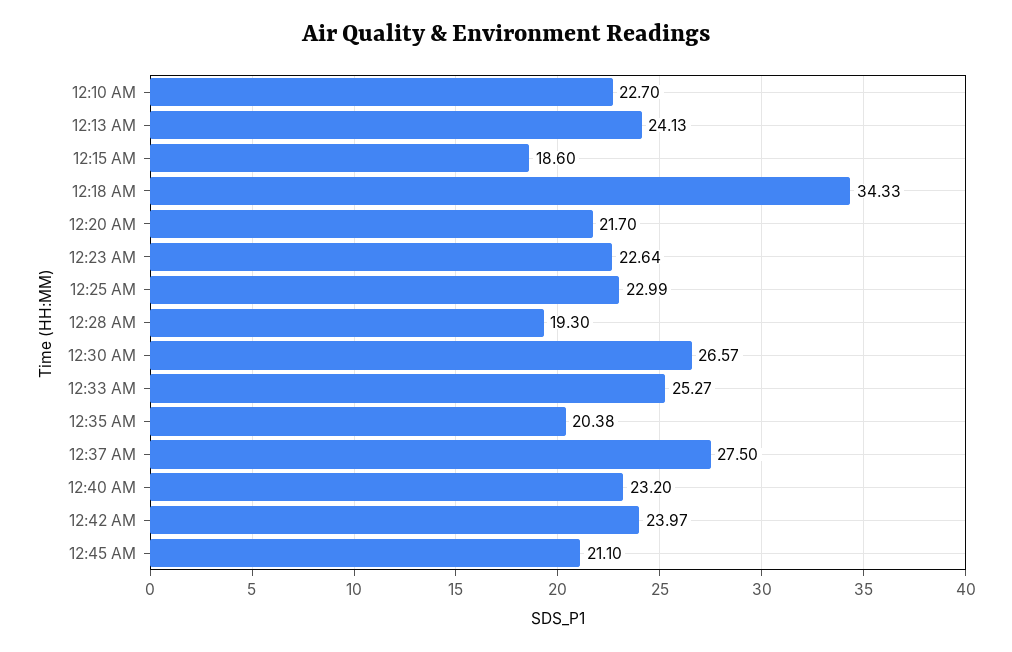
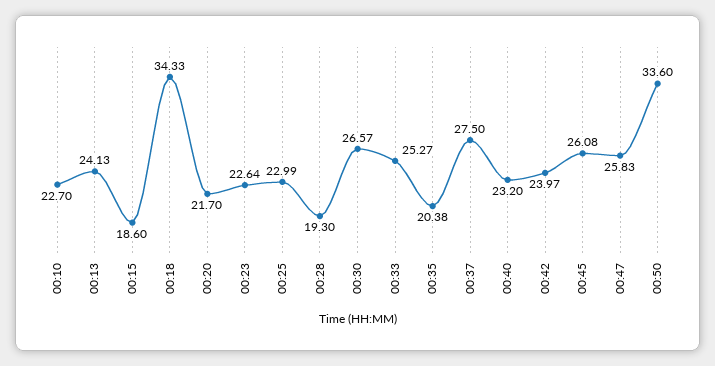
12:45 AM: 21.1 -> 26.08
00:47: none -> 25.83
00:50: none -> 33.6

